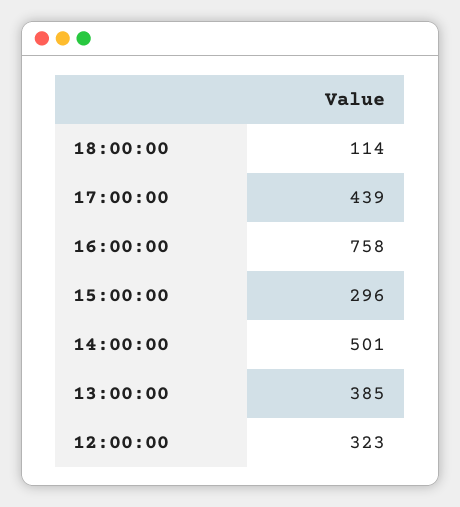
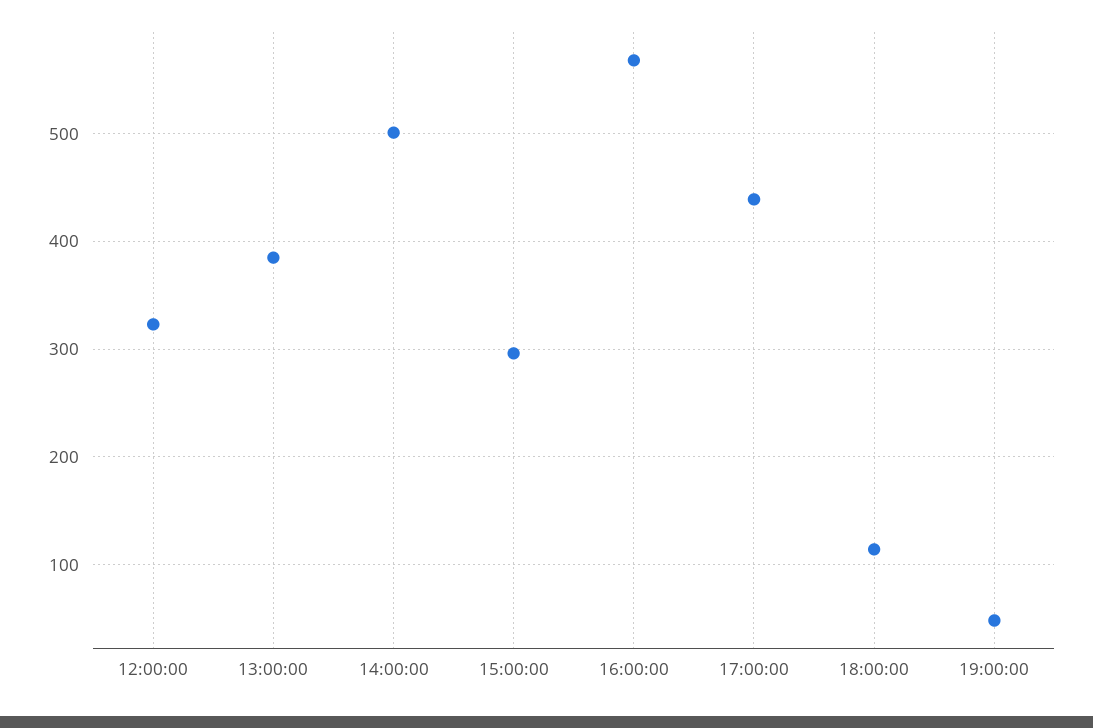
16:00:00: 758 -> 570
19:00:00: none -> 50

